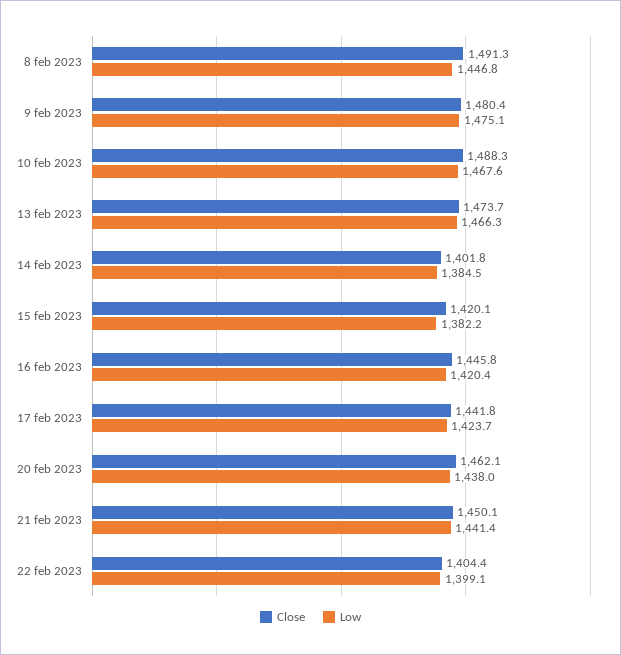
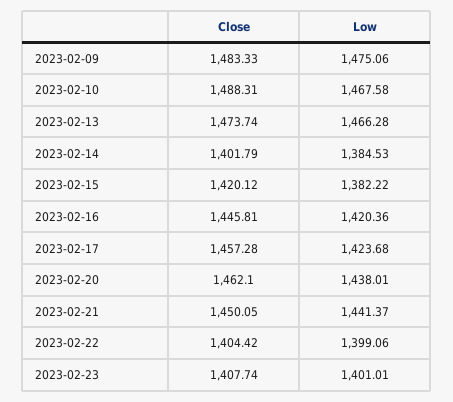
Close, 8 feb 2023: 1491.3 -> none
Low, 8 feb 2023: 1446.8 -> none
Close, 9 feb 2023: 1480.4 -> 1483.33
Close, 17 feb 2023: 1441.8 -> 1457.28
Close, 2023-02-23: none -> 1407.74
Low, 2023-02-23: none -> 1401.01

